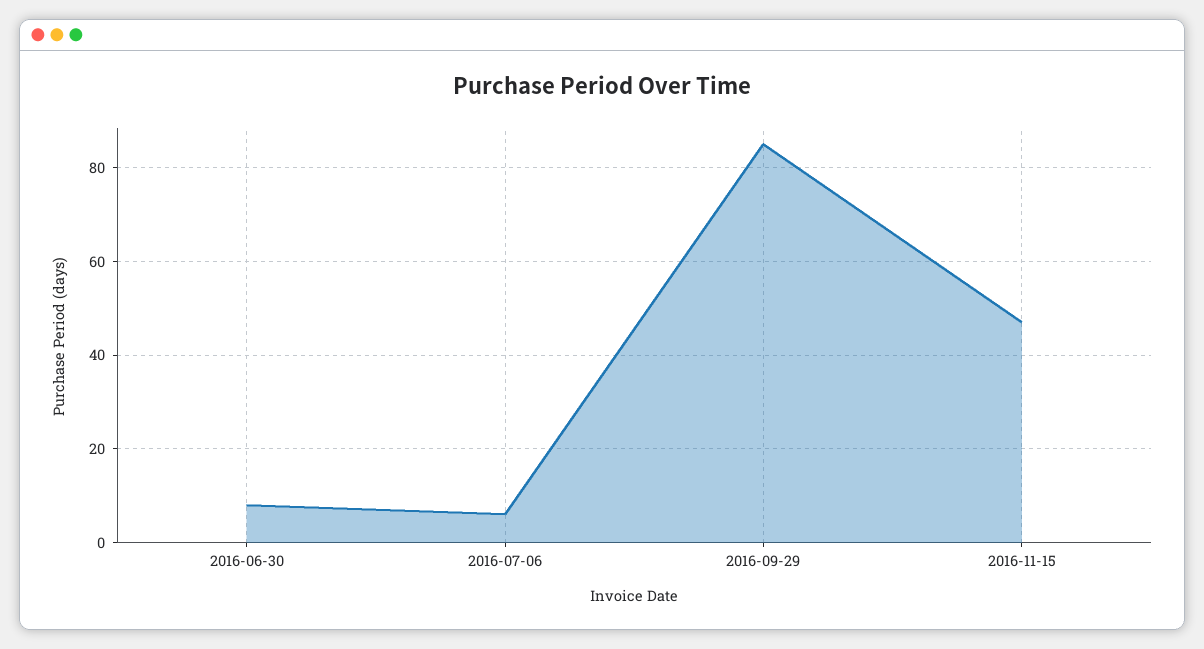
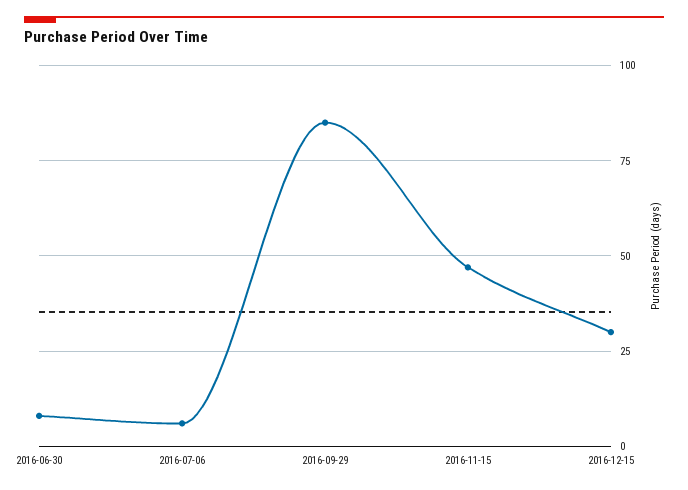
2016-12-15: none -> 30

